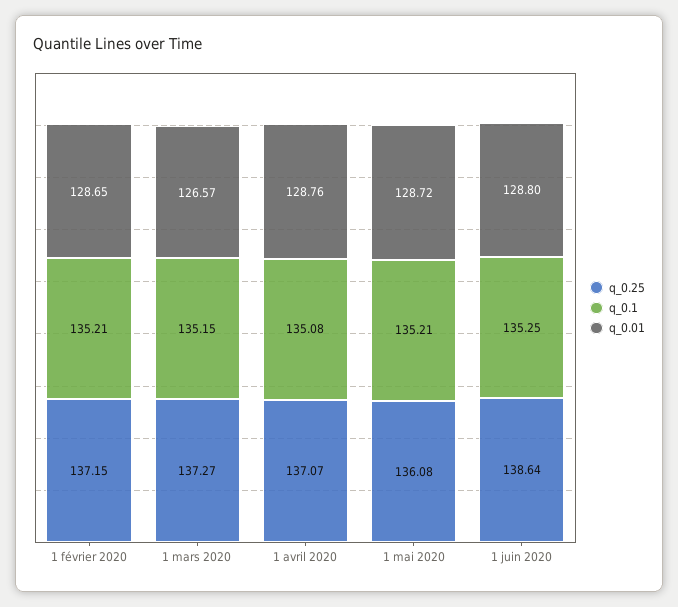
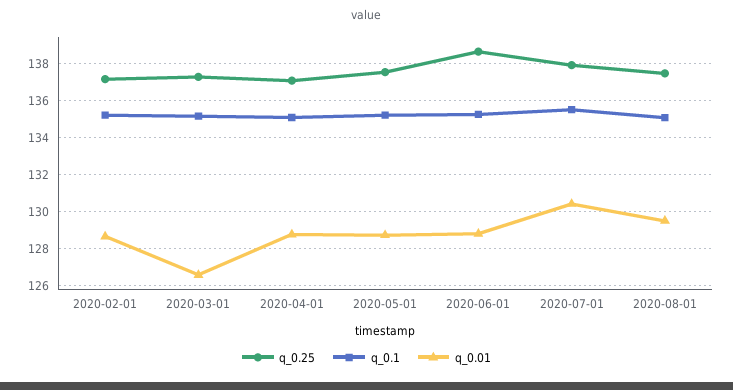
q_0.25, 1 mai 2020: 136.08 -> 137.5
q_0.25, 2020-07-01: none -> 138
q_0.1, 2020-07-01: none -> 135.5
q_0.01, 2020-07-01: none -> 130.5
q_0.25, 2020-08-01: none -> 137.5
q_0.1, 2020-08-01: none -> 135
q_0.01, 2020-08-01: none -> 129.5

